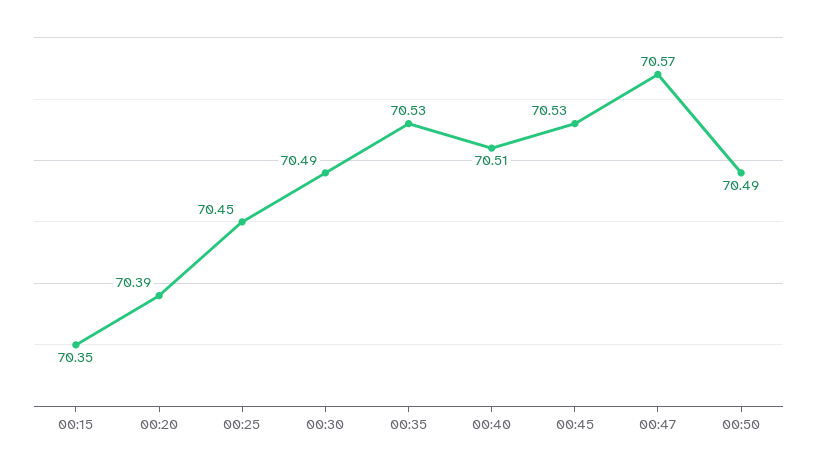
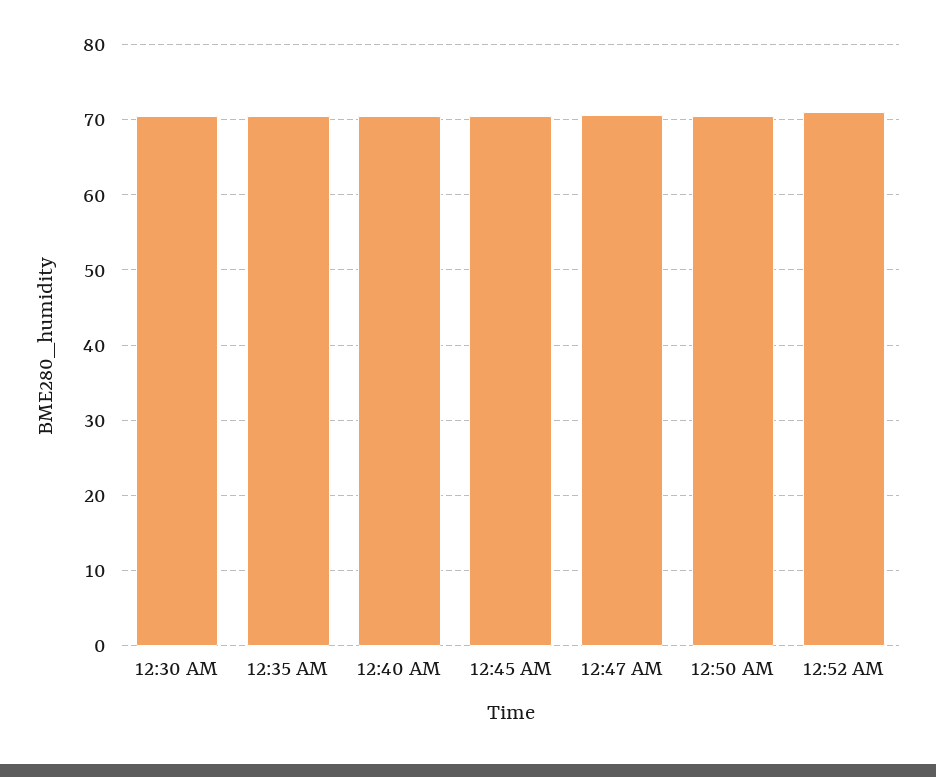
00:15: 70.35 -> none
00:20: 70.39 -> none
00:25: 70.45 -> none
12:52 AM: none -> 71

